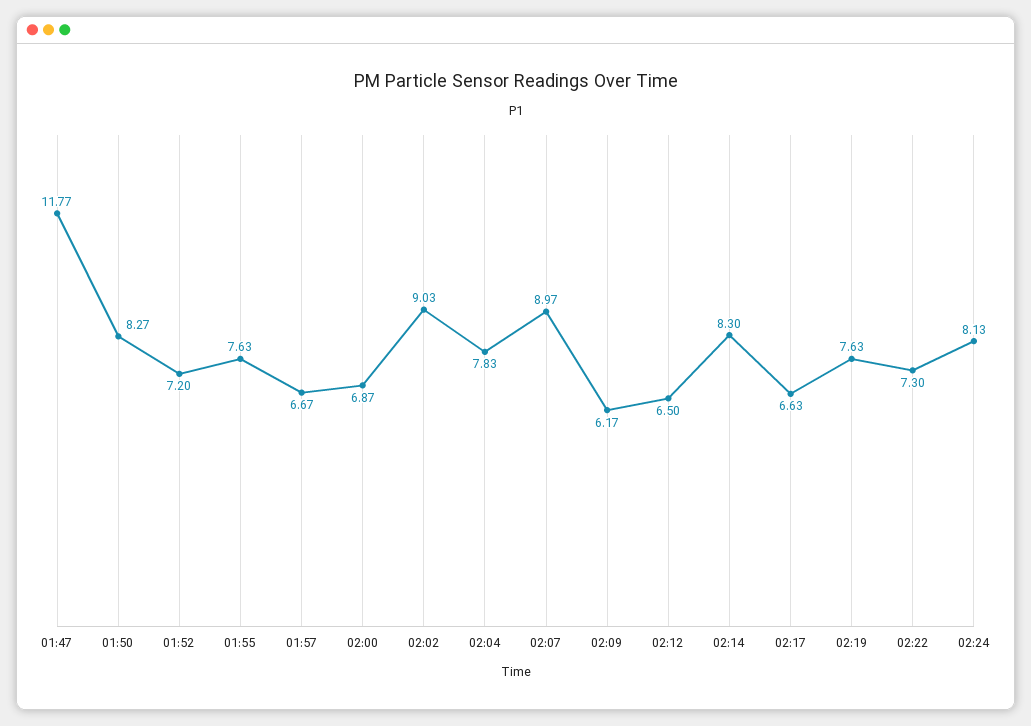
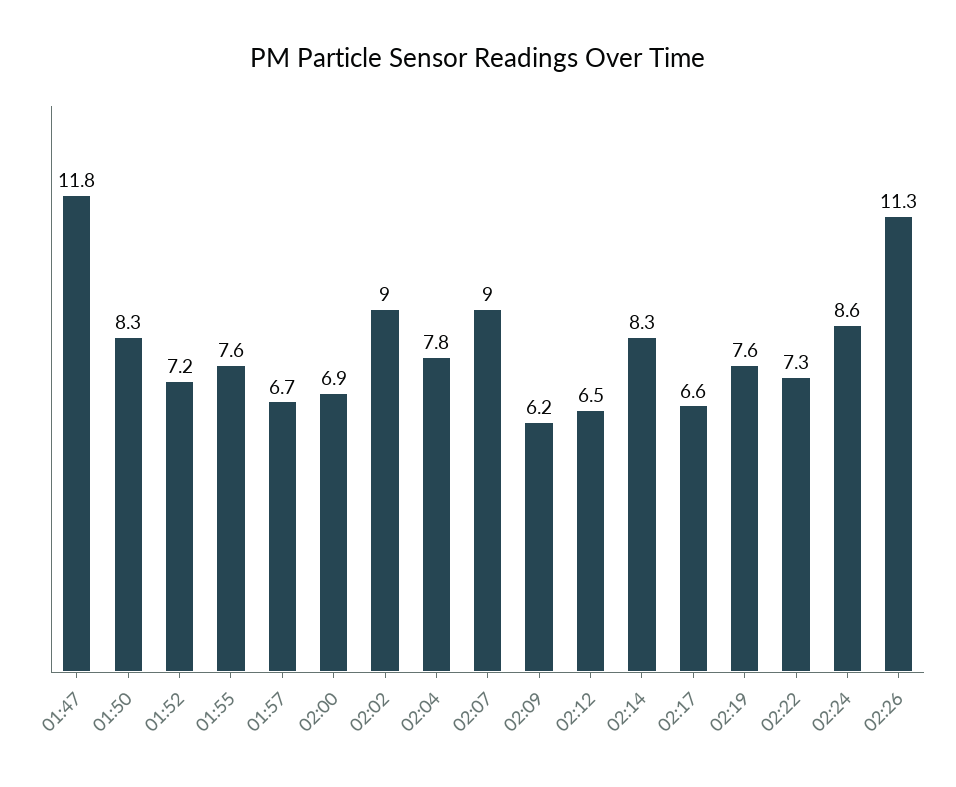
02:24: 8.13 -> 8.6
02:26: none -> 11.3

